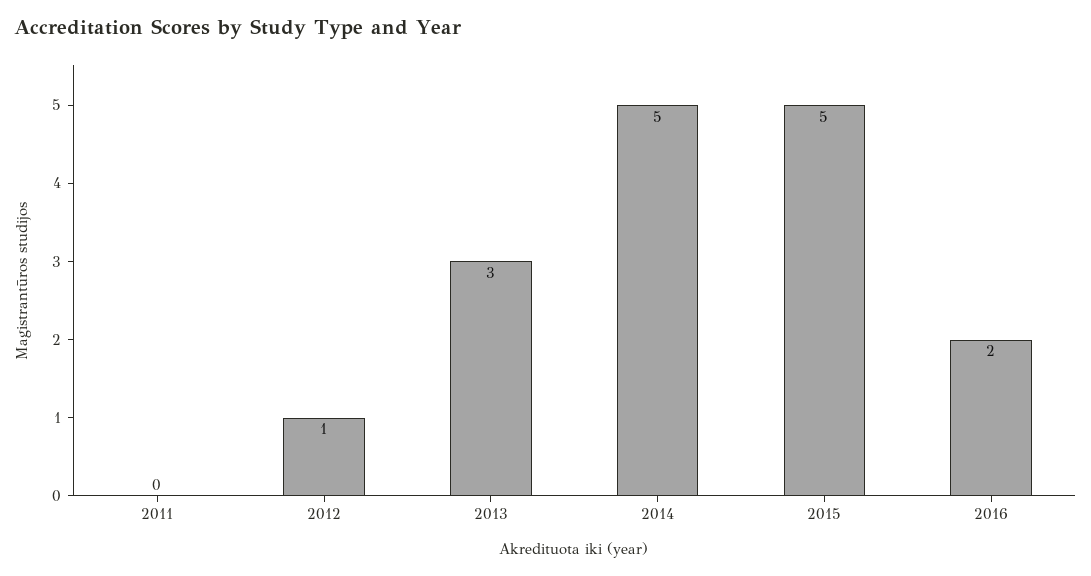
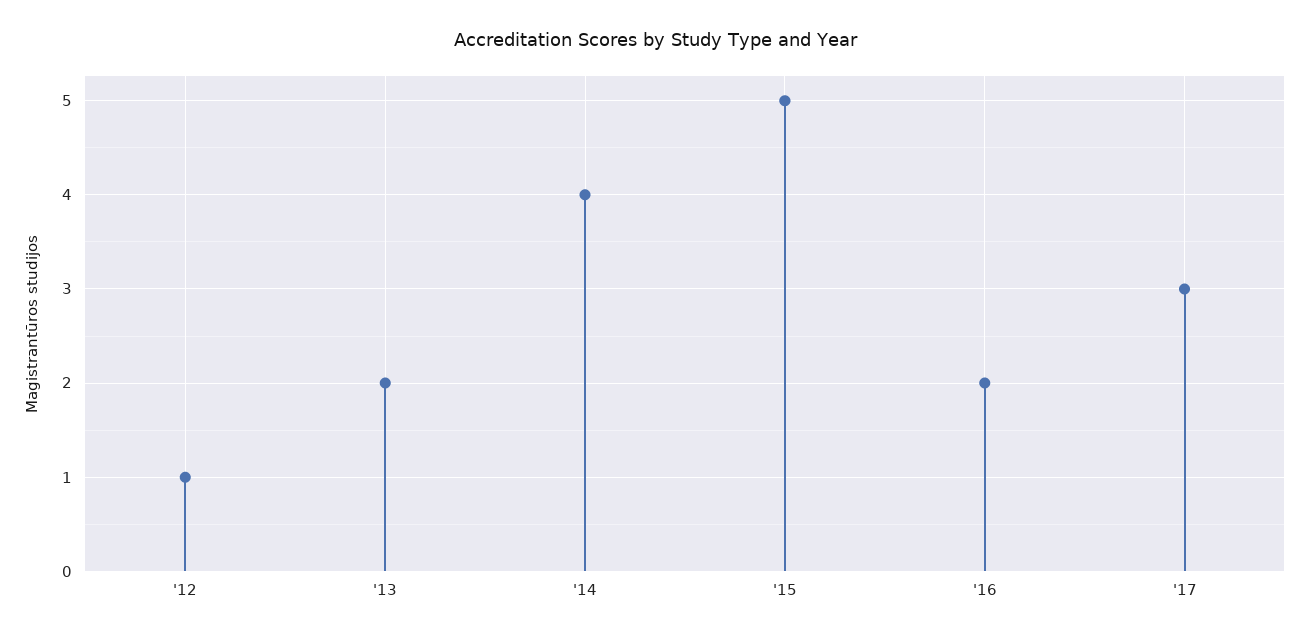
2011: 0 -> none
2013: 3 -> 2
2014: 5 -> 4
'17: none -> 3

